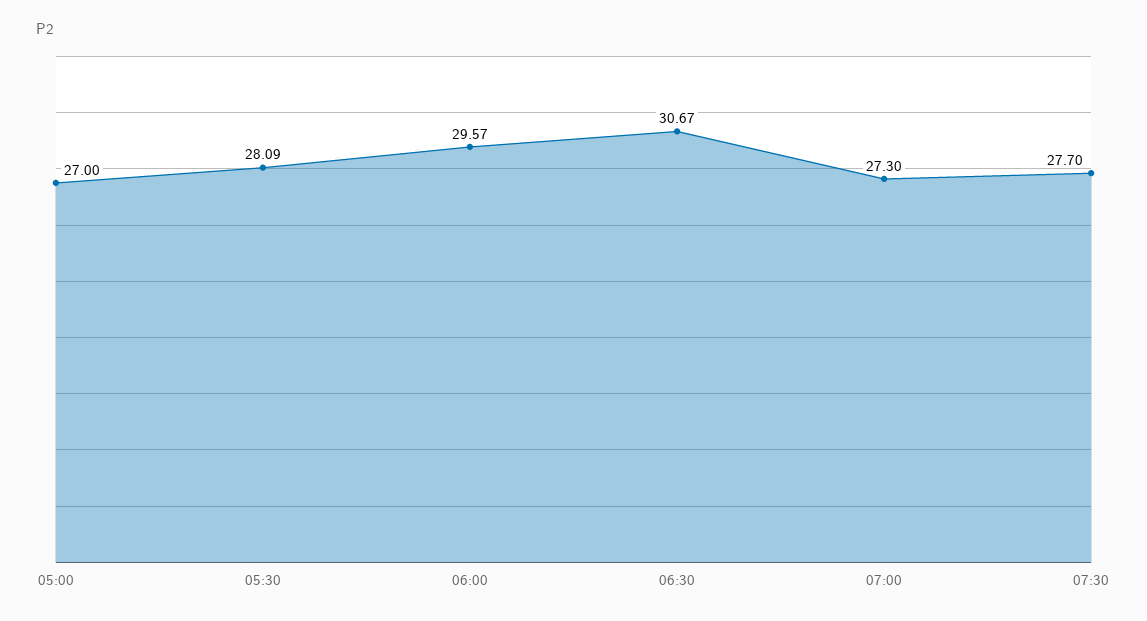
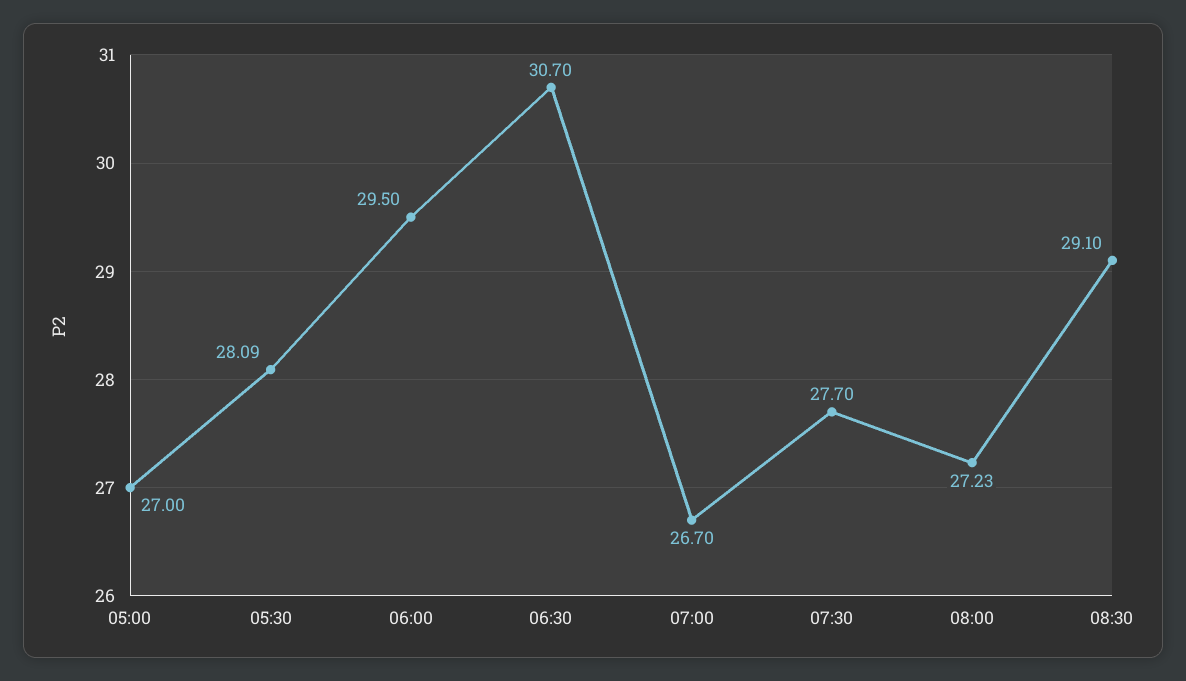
06:00: 29.57 -> 29.5
06:30: 30.67 -> 30.7
07:00: 27.3 -> 26.7
08:00: none -> 27.23
08:30: none -> 29.1

